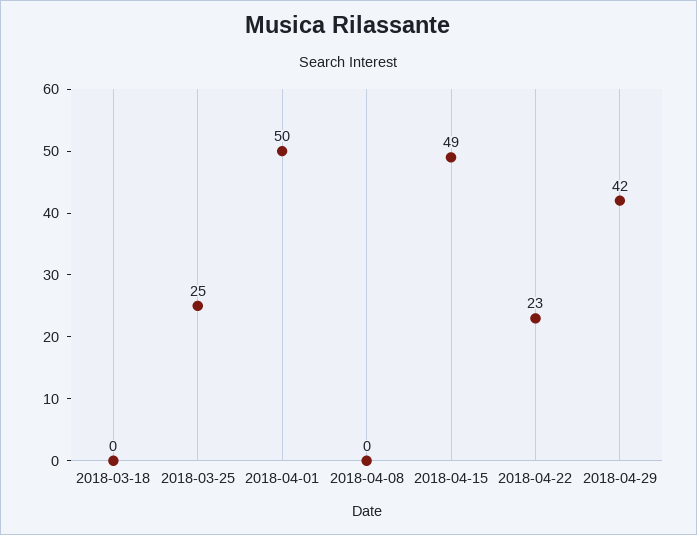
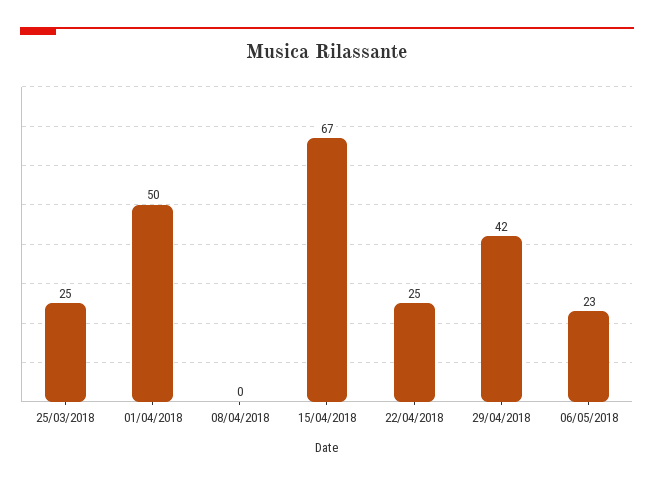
2018-03-18: 0 -> none
2018-04-15: 49 -> 67
2018-04-22: 23 -> 25
06/05/2018: none -> 23

